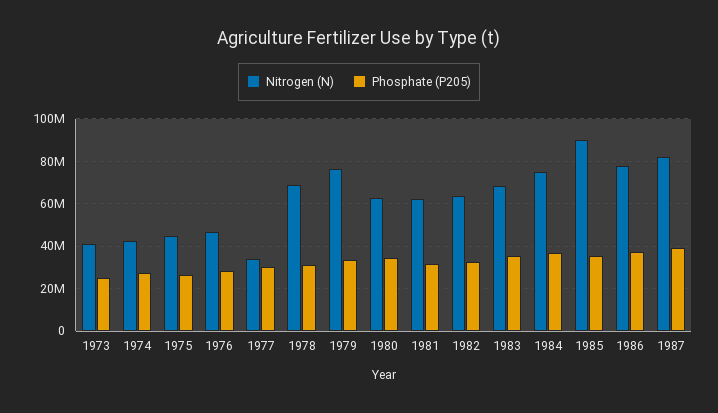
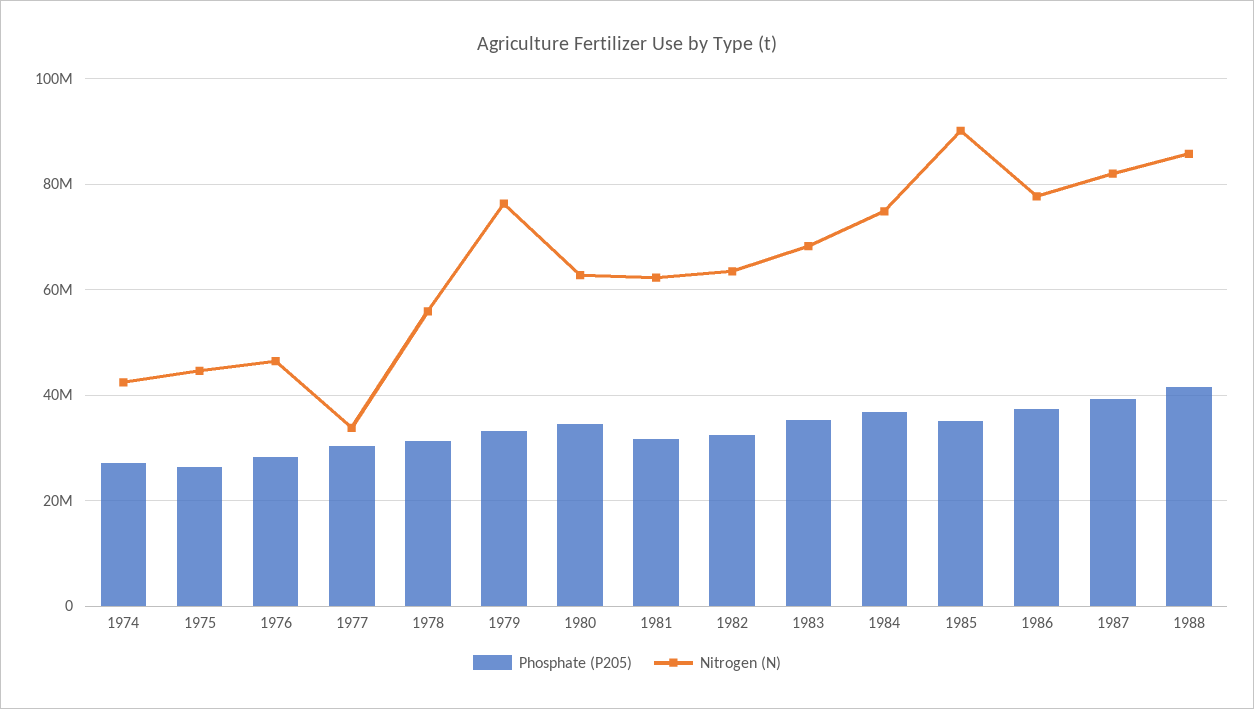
Nitrogen (N), 1973: 40000000 -> none
Phosphate (P205), 1973: 25000000 -> none
Nitrogen (N), 1978: 70000000 -> 56000000
Phosphate (P205), 1988: none -> 42000000
Nitrogen (N), 1988: none -> 86000000

